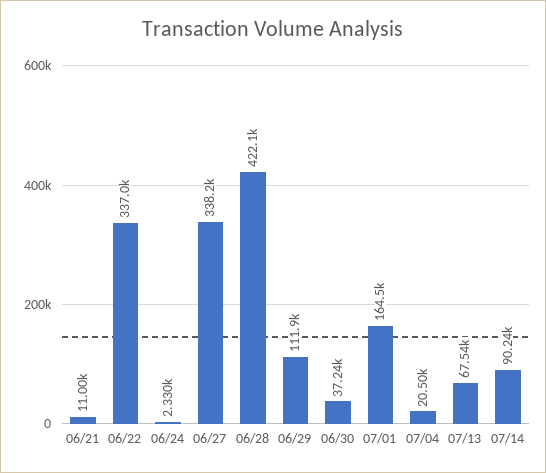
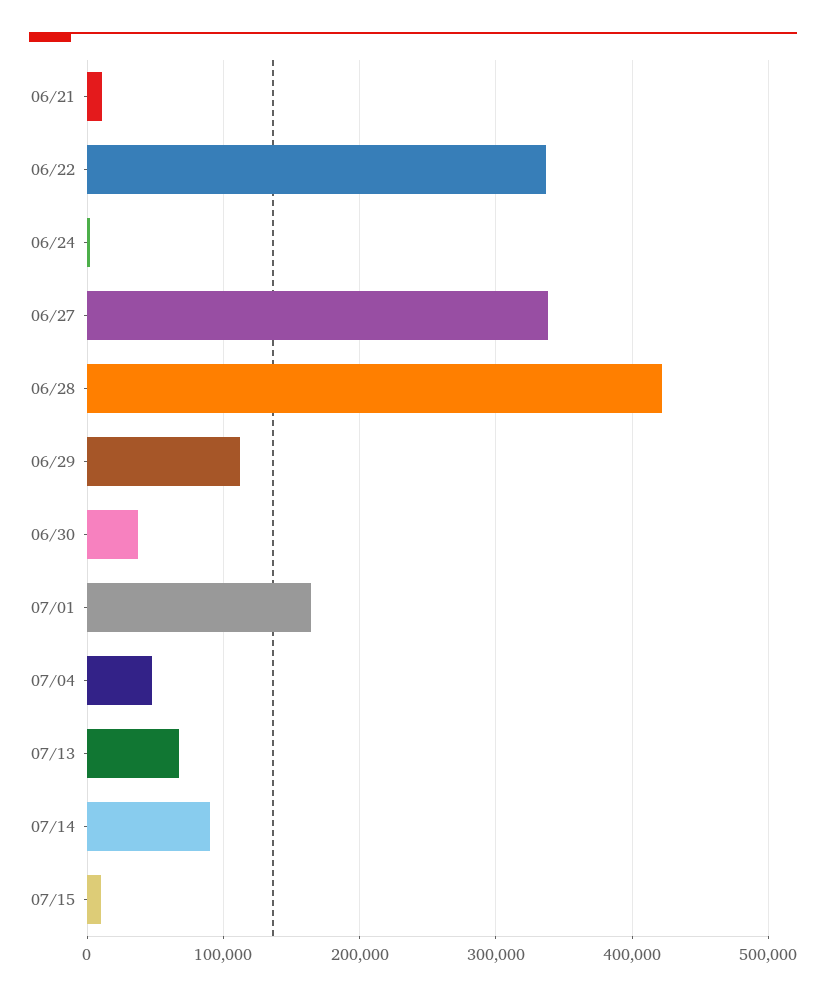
07/04: 20500 -> 50000
07/15: none -> 10000

